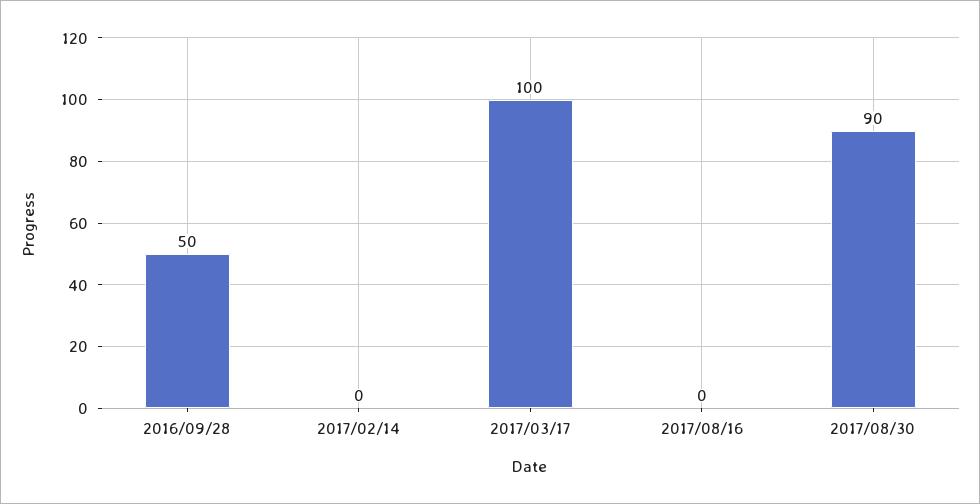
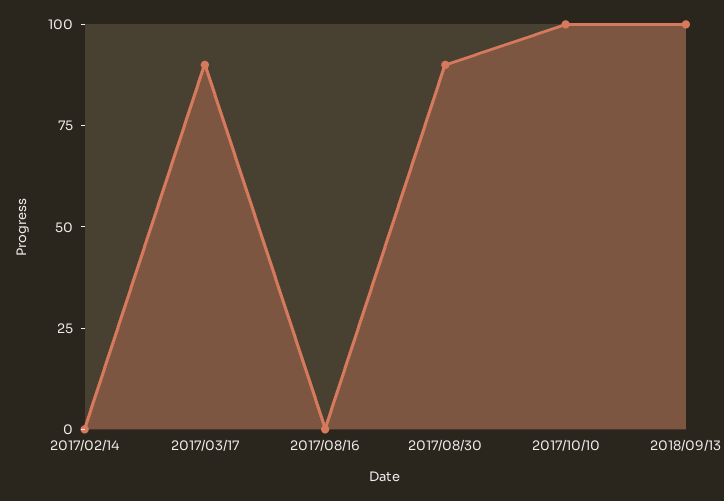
2016/09/28: 50 -> none
2017/03/17: 100 -> 90
2017/10/10: none -> 100
2018/09/13: none -> 100

